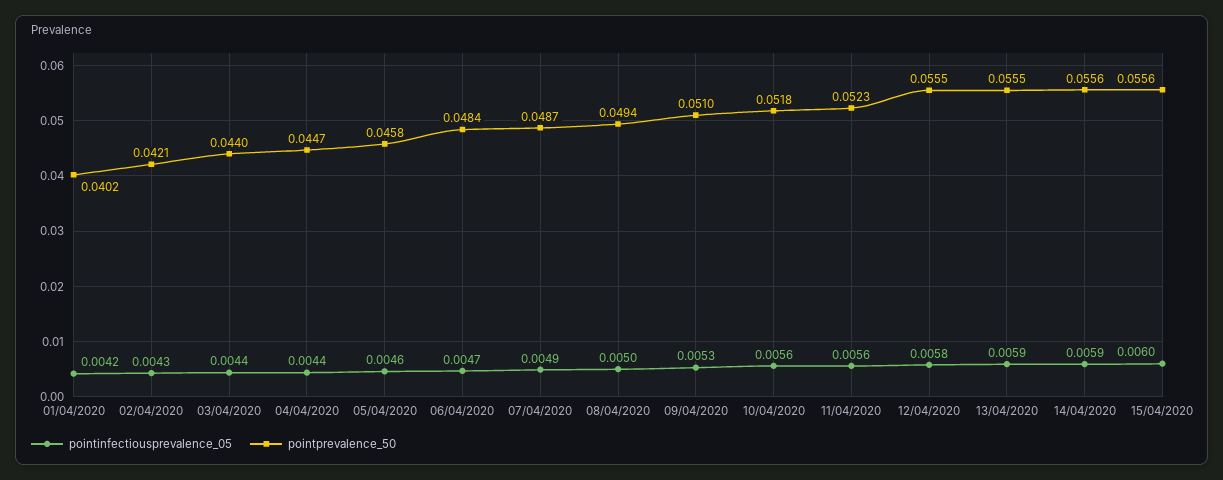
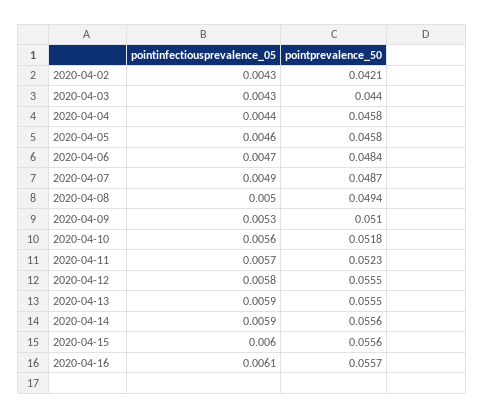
pointinfectiousprevalence_05, 01/04/2020: 0.0042 -> none
pointprevalence_50, 01/04/2020: 0.0402 -> none
pointinfectiousprevalence_05, 03/04/2020: 0.0044 -> 0.0043
pointprevalence_50, 04/04/2020: 0.0447 -> 0.0458
pointinfectiousprevalence_05, 11/04/2020: 0.0056 -> 0.0057
pointinfectiousprevalence_05, 2020-04-16: none -> 0.0061
pointprevalence_50, 2020-04-16: none -> 0.0557

